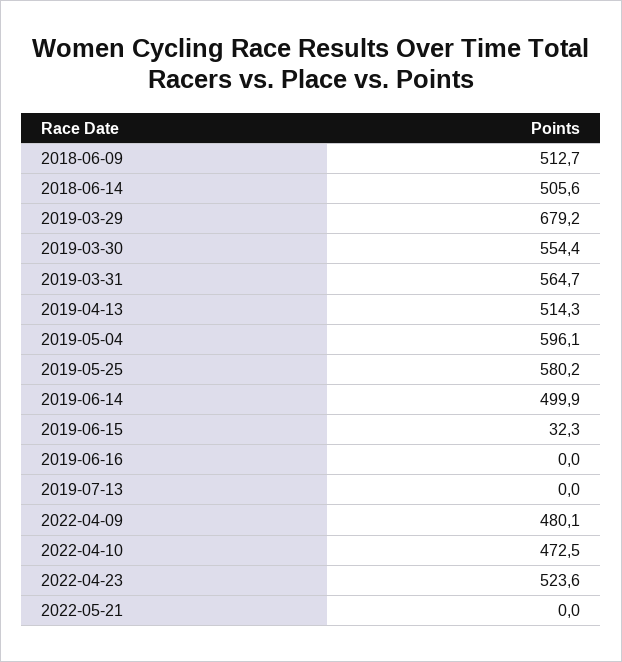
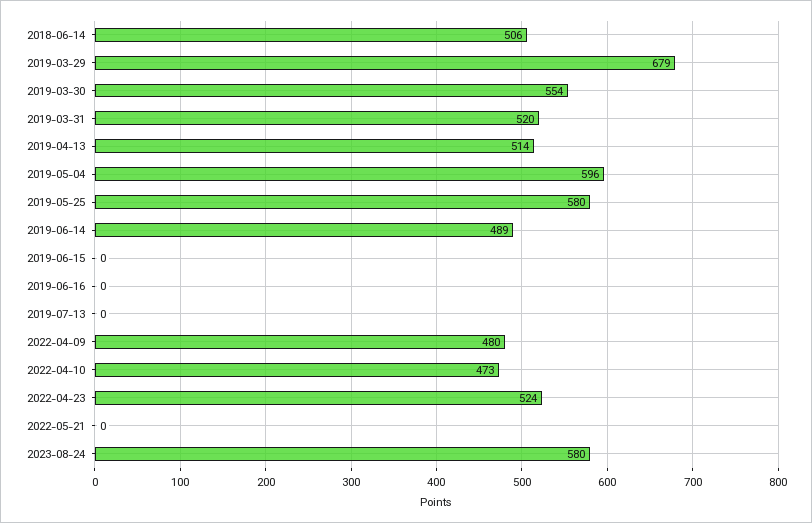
2018-06-09: 512.7 -> none
2019-03-31: 564.7 -> 520
2019-06-14: 499.9 -> 489
2019-06-15: 32.3 -> 0
2023-08-24: none -> 580

